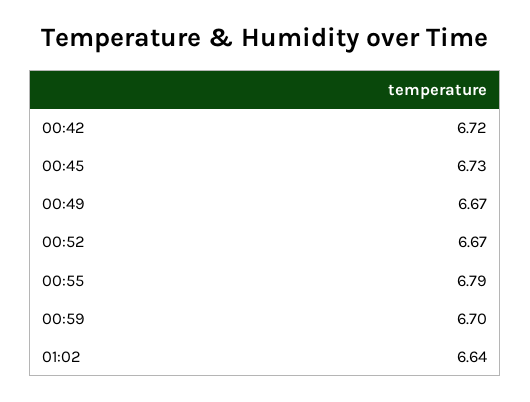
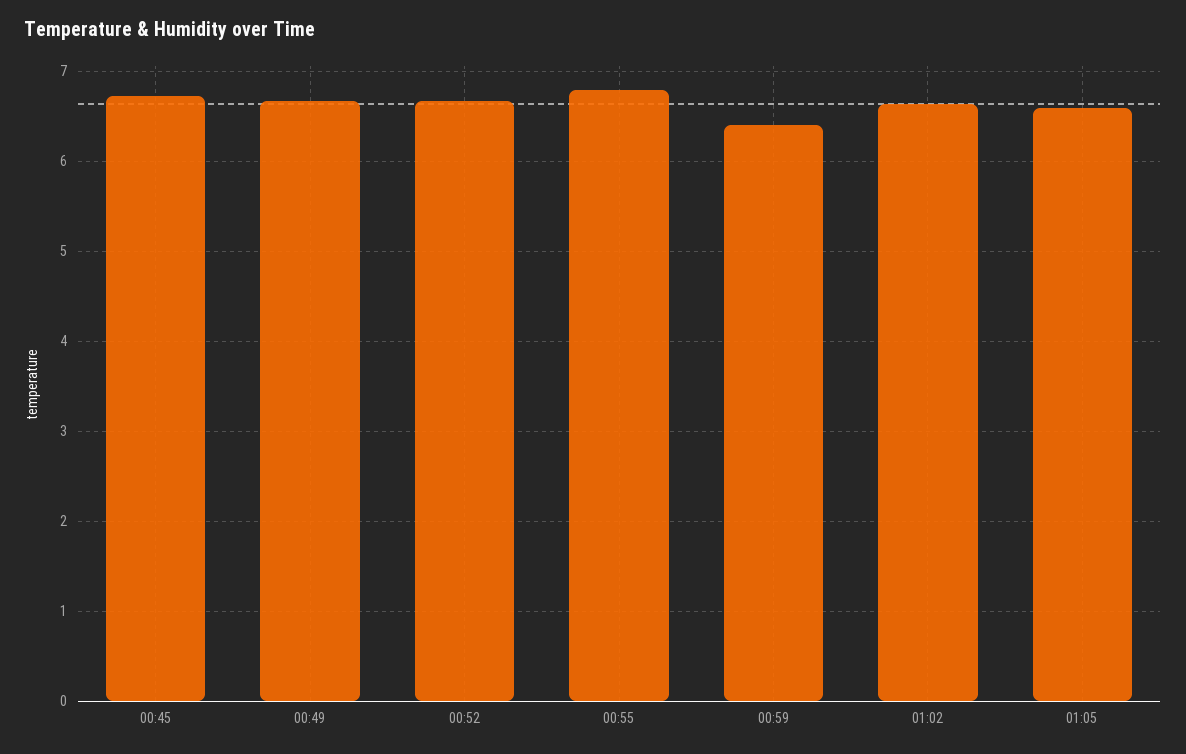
00:42: 6.72 -> none
00:59: 6.7 -> 6.4
01:05: none -> 6.6

